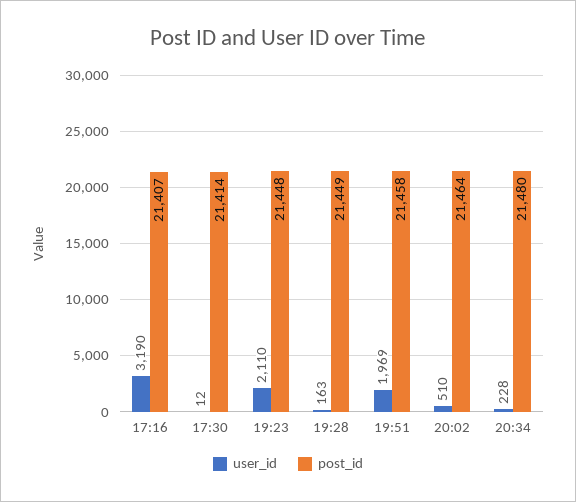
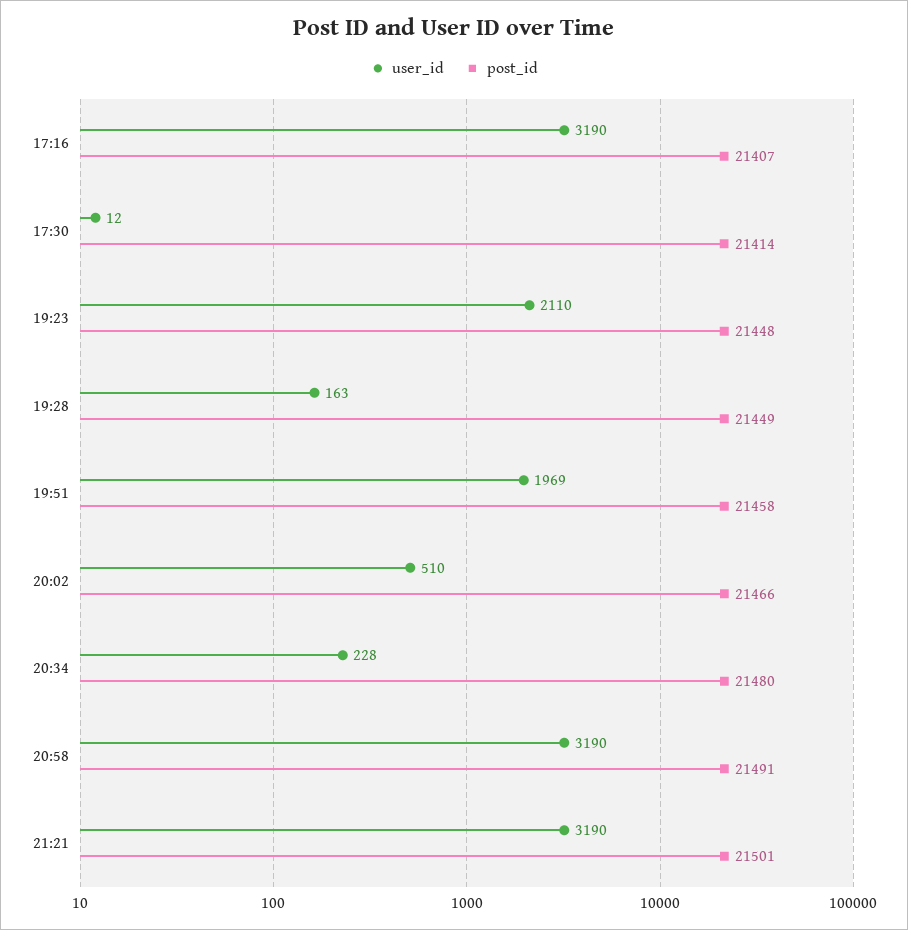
post_id, 20:02: 21464 -> 21466
user_id, 20:58: none -> 3190
post_id, 20:58: none -> 21491
user_id, 21:21: none -> 3190
post_id, 21:21: none -> 21501

